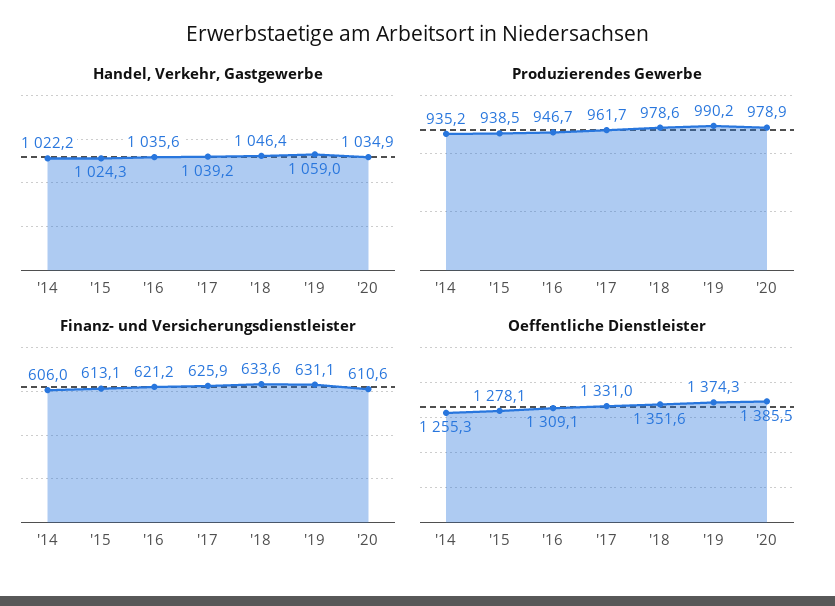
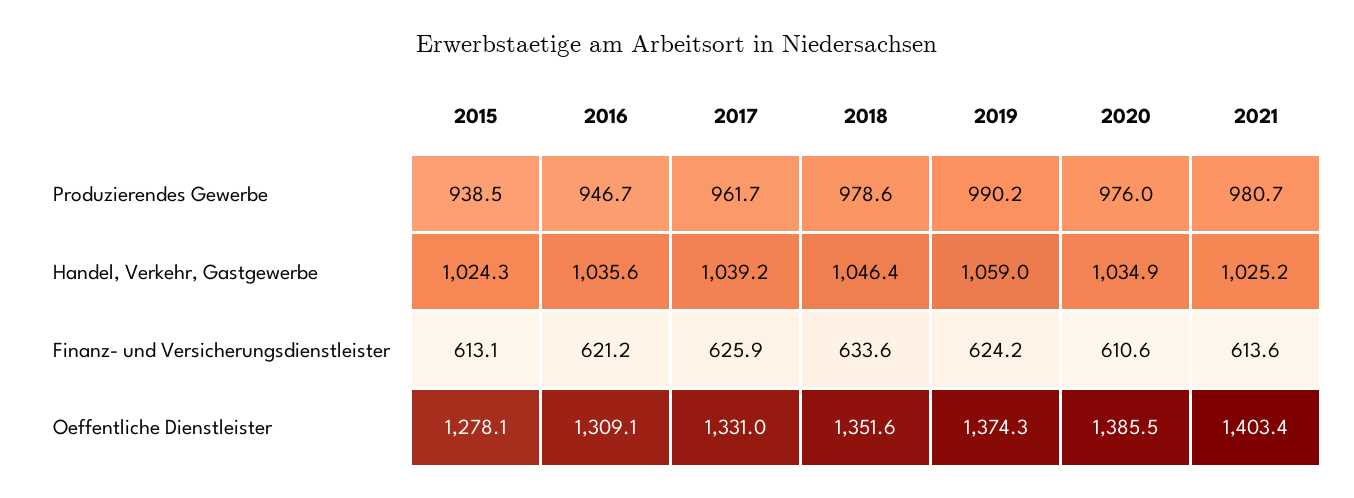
Handel, Verkehr, Gastgewerbe, '14: 1022.2 -> none
Produzierendes Gewerbe, '14: 935.2 -> none
Produzierendes Gewerbe, '20: 978.9 -> 976
Finanz- und Versicherungsdienstleister, '14: 606 -> none
Finanz- und Versicherungsdienstleister, '19: 631.1 -> 624.2
Oeffentliche Dienstleister, '14: 1255.3 -> none
Produzierendes Gewerbe, 2021: none -> 980.7
Handel, Verkehr, Gastgewerbe, 2021: none -> 1025.2
Finanz- und Versicherungsdienstleister, 2021: none -> 613.6
Oeffentliche Dienstleister, 2021: none -> 1403.4

